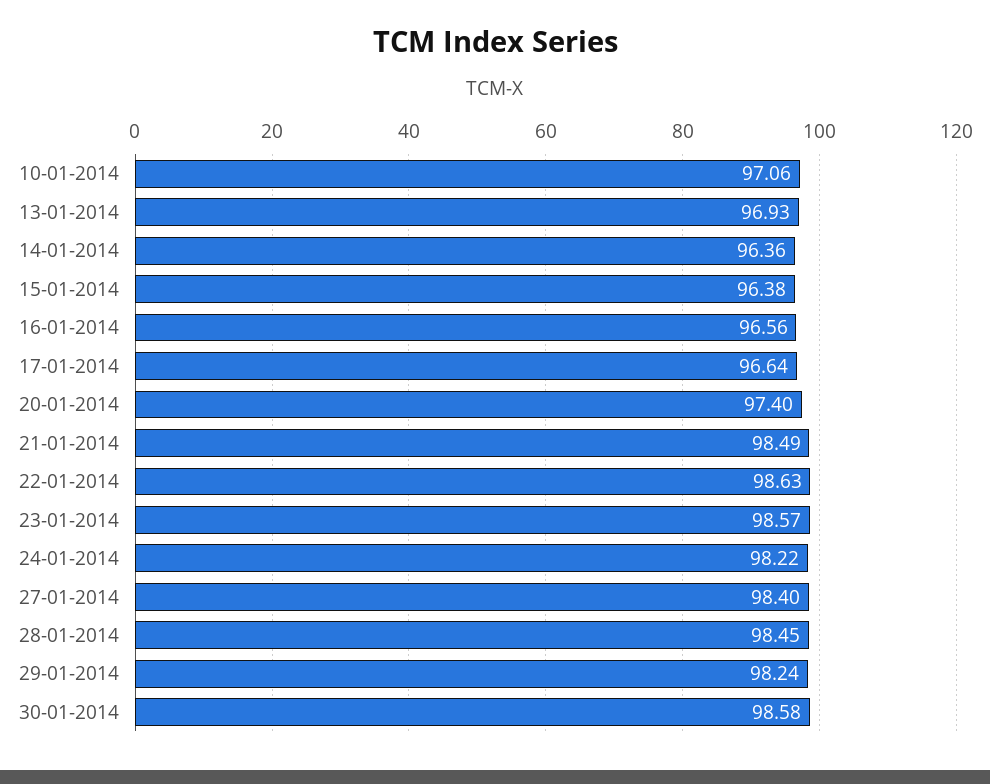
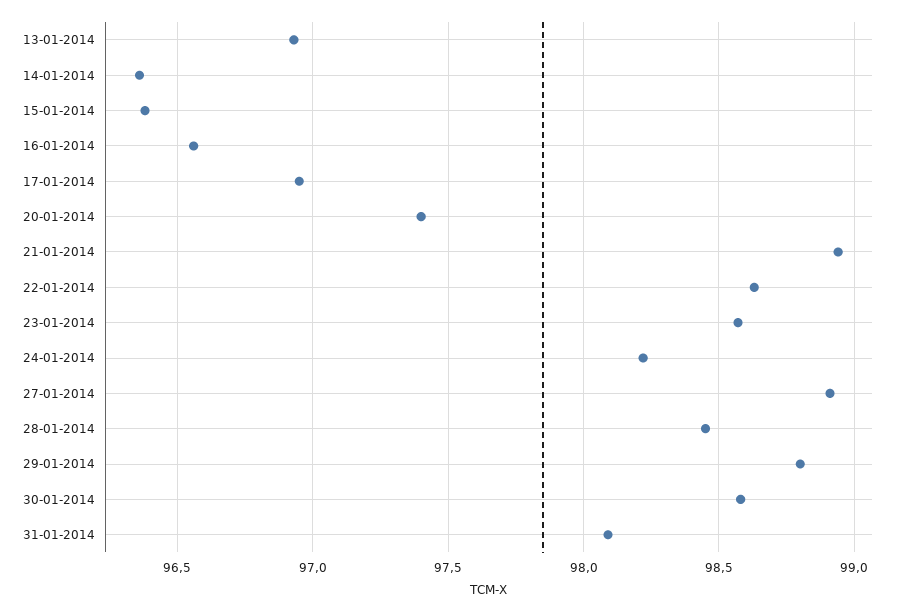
10-01-2014: 97.06 -> none
17-01-2014: 96.64 -> 96.95
21-01-2014: 98.49 -> 98.95
27-01-2014: 98.4 -> 98.9
29-01-2014: 98.24 -> 98.8
31-01-2014: none -> 98.1

